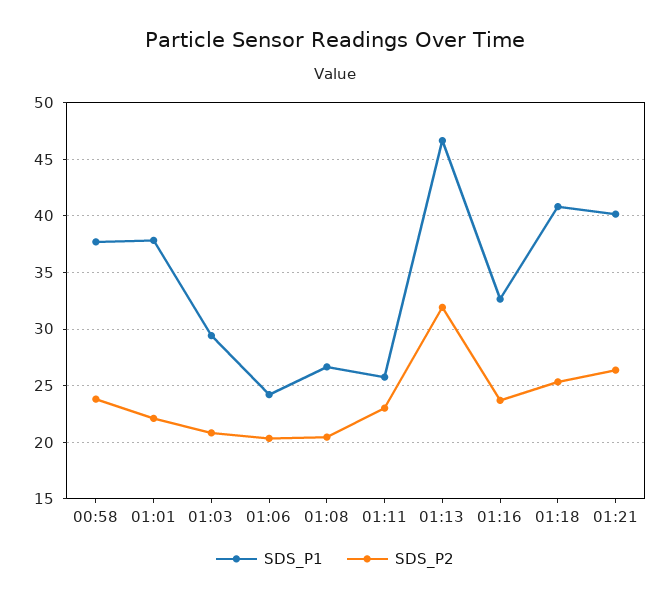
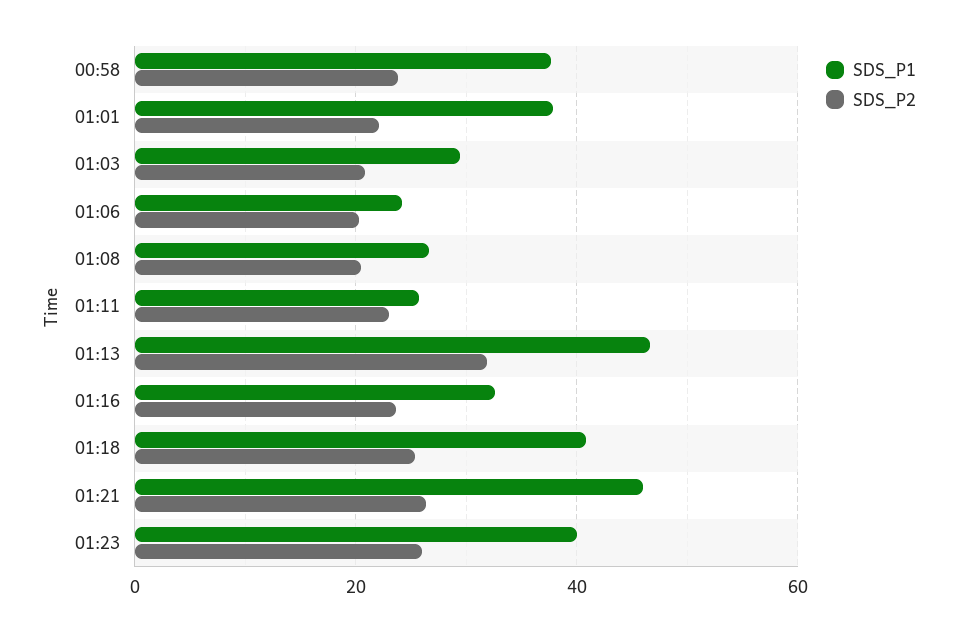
SDS_P1, 01:21: 40 -> 46
SDS_P1, 01:23: none -> 40
SDS_P2, 01:23: none -> 26

